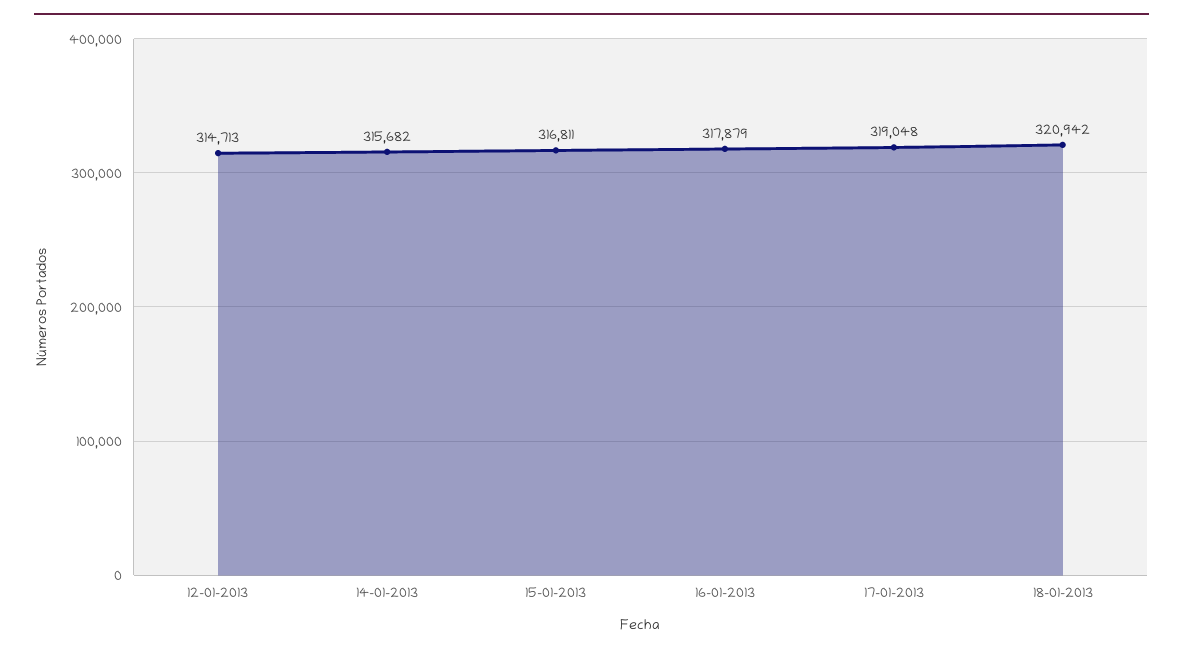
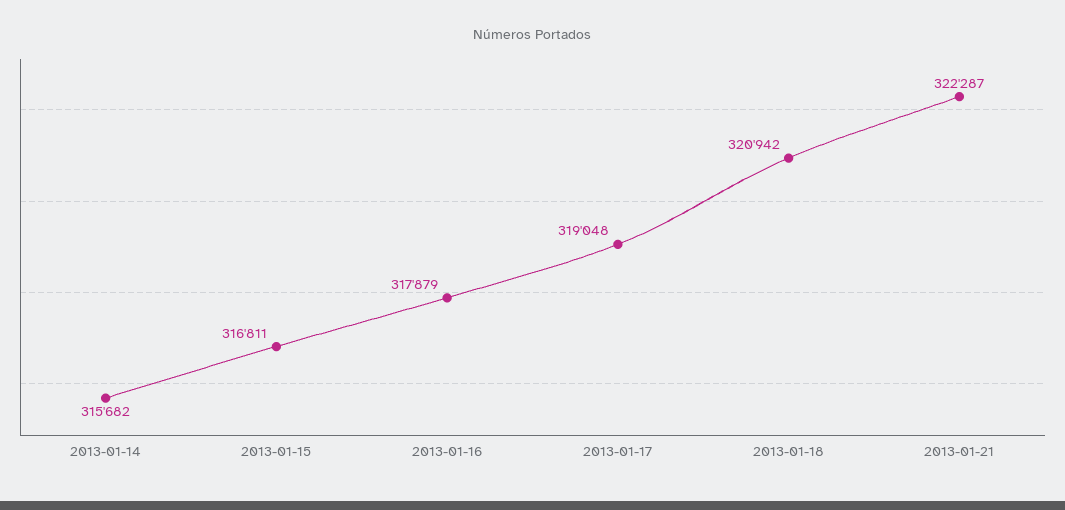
12-01-2013: 314713 -> none
2013-01-21: none -> 322287

